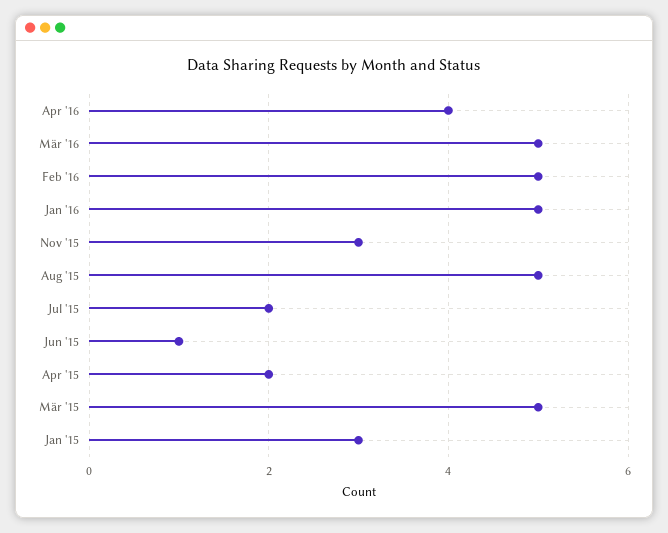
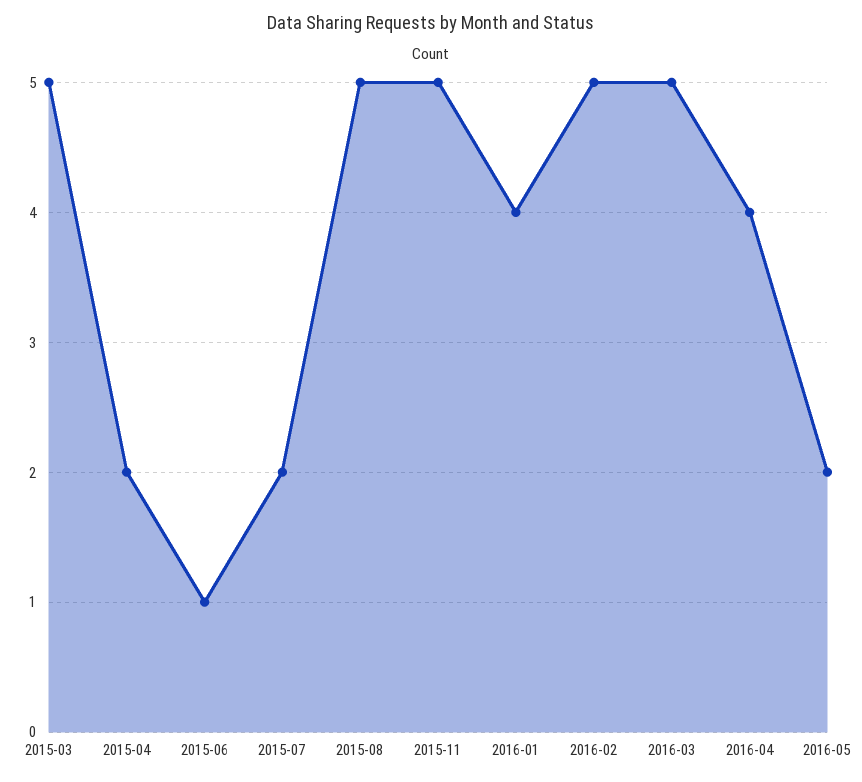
Jan '16: 5 -> 4
Nov '15: 3 -> 5
Jan '15: 3 -> none
2016-05: none -> 2

